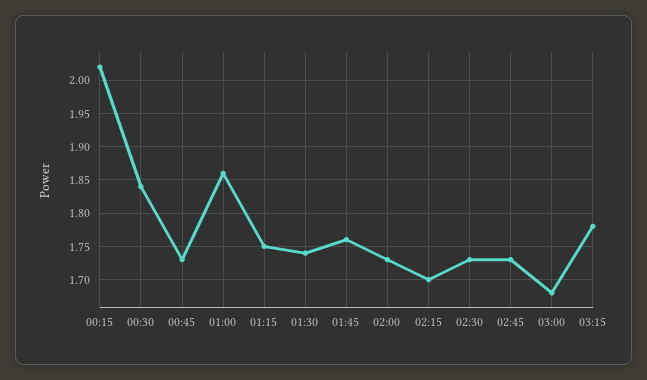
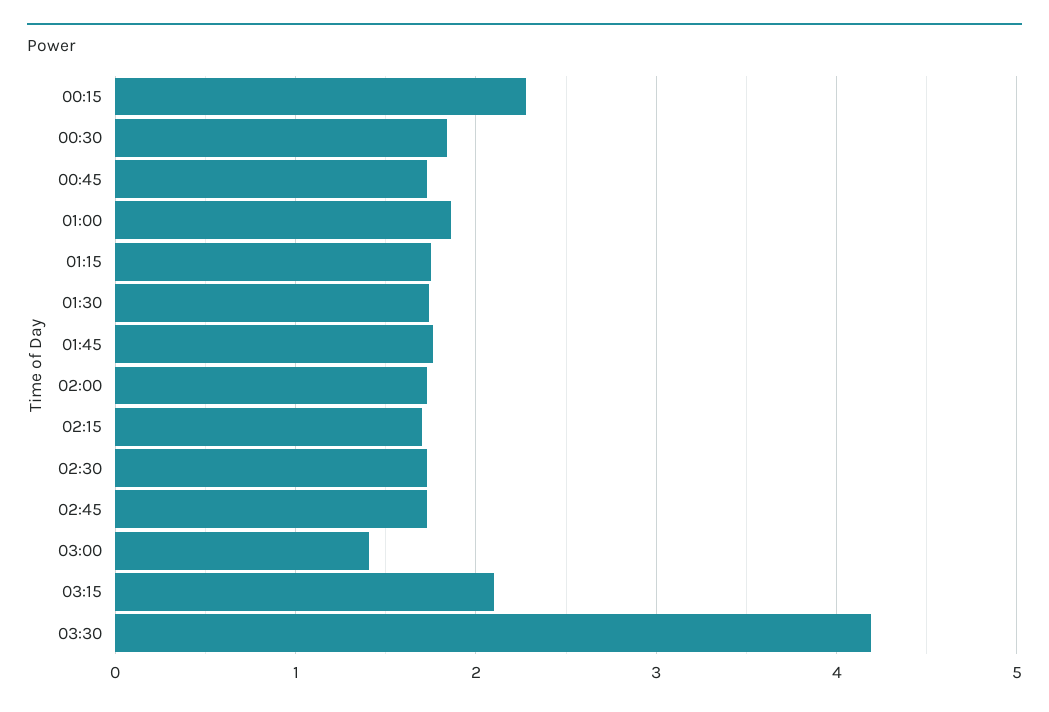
00:15: 2.02 -> 2.3
03:00: 1.68 -> 1.4
03:15: 1.78 -> 2.1
03:30: none -> 4.2

